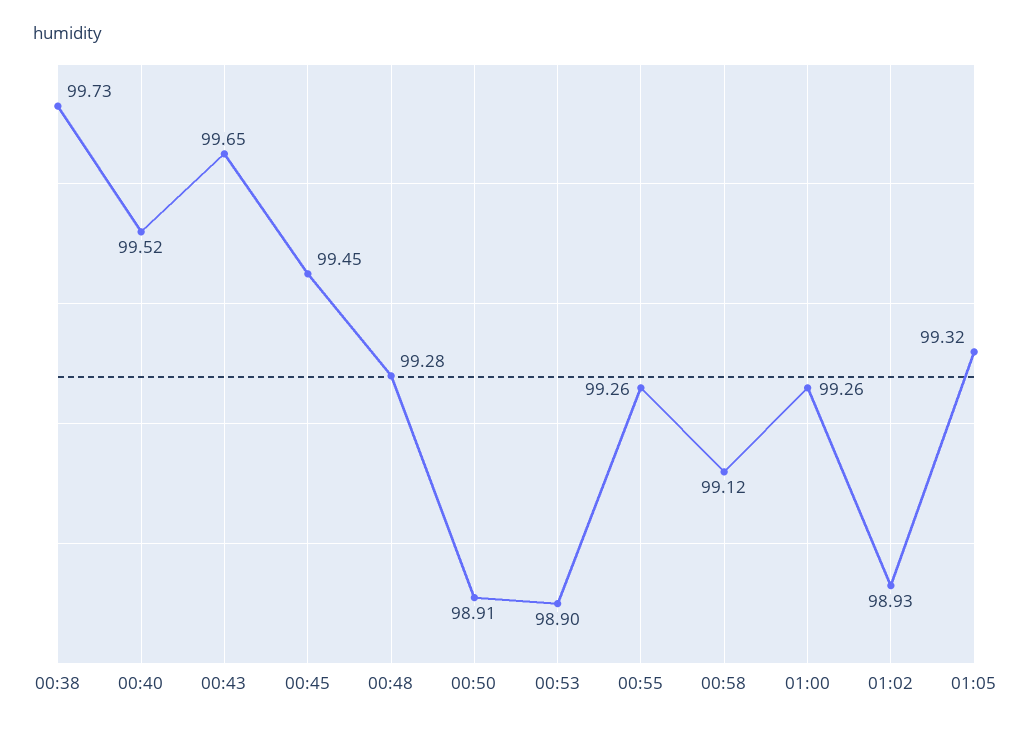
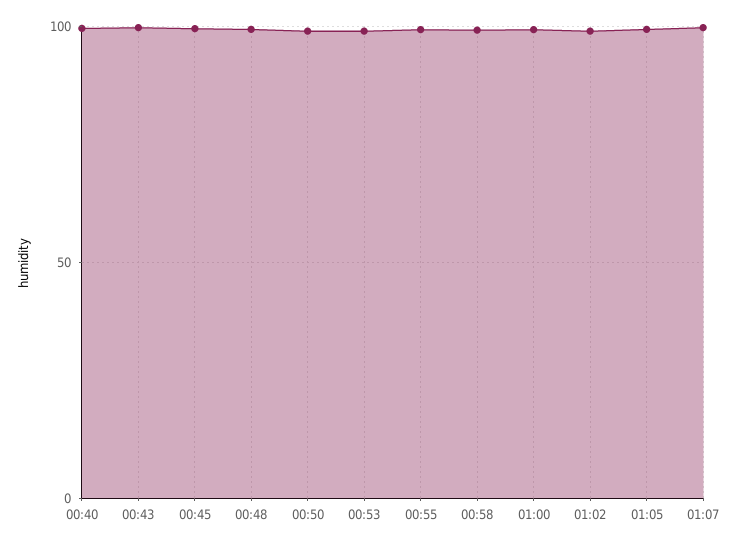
00:38: 99.73 -> none
01:07: none -> 100

